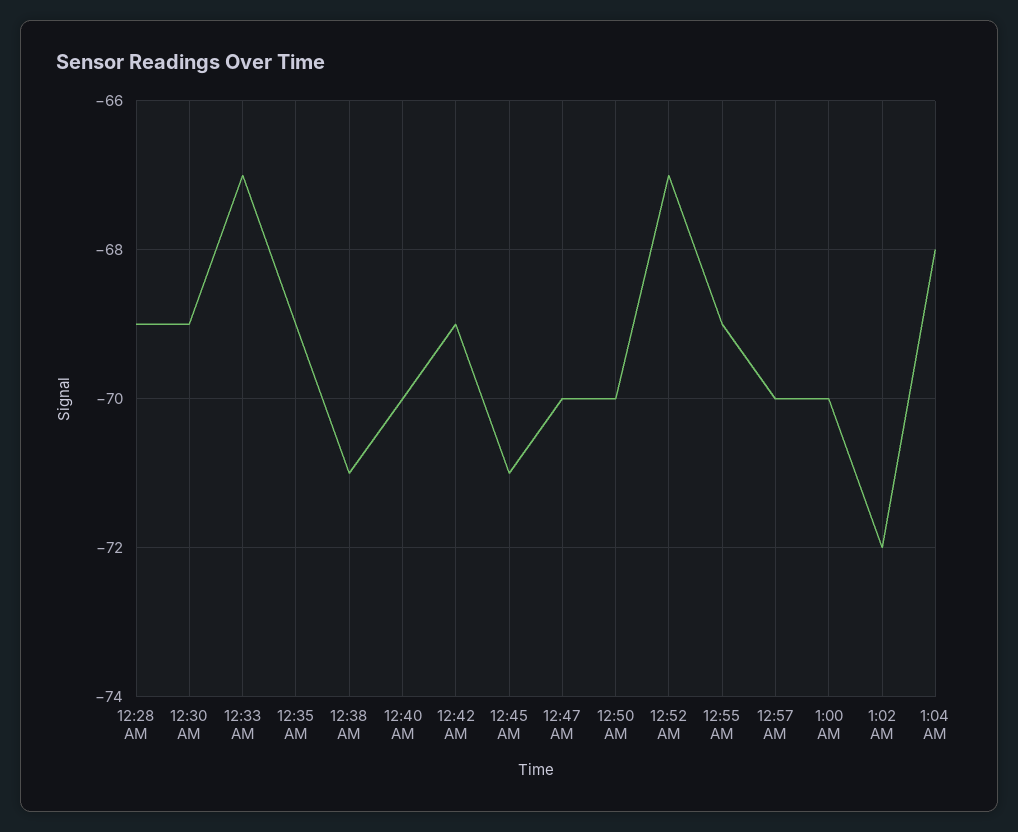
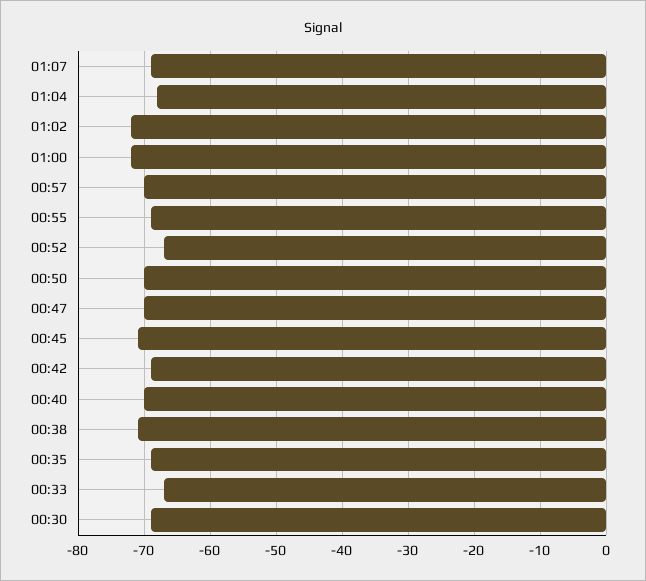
12:28 AM: -69 -> none
1:00 AM: -70 -> -72
01:07: none -> -69

